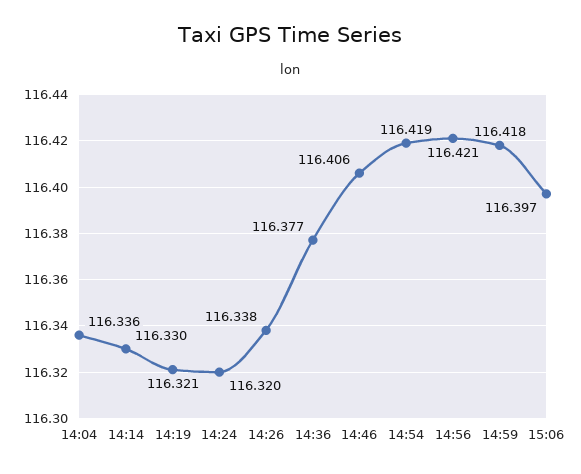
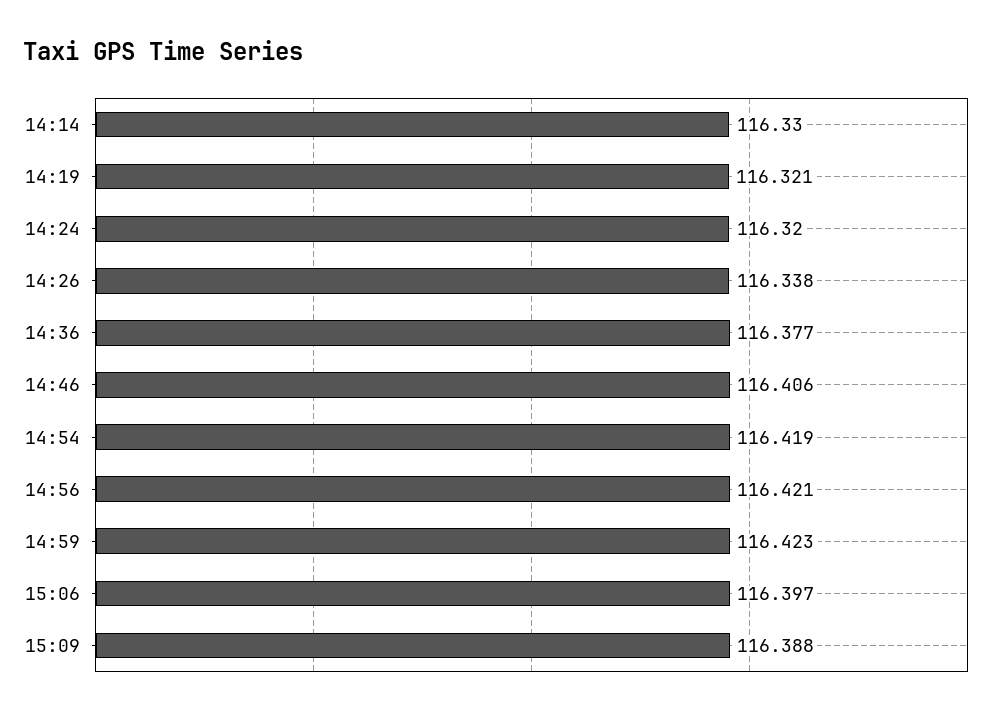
14:04: 116.336 -> none
14:59: 116.418 -> 116.423
15:09: none -> 116.388

